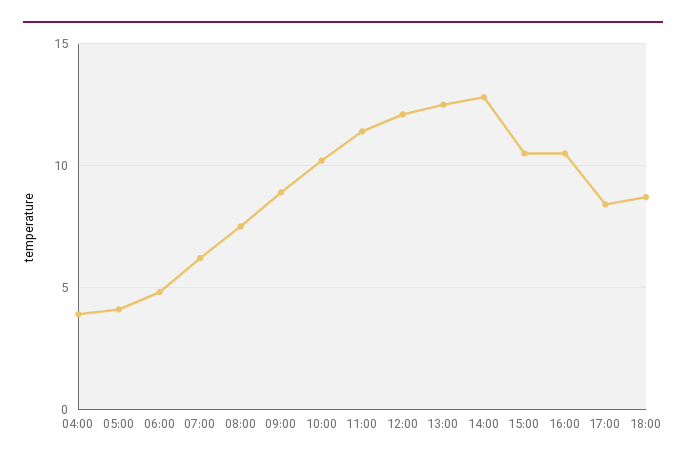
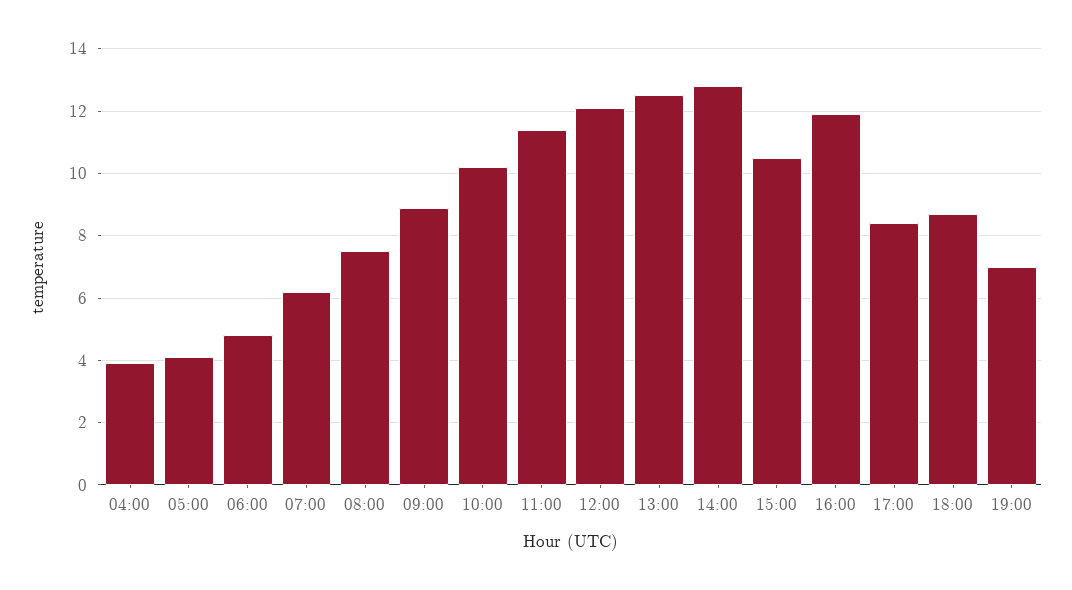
16:00: 10.5 -> 12
19:00: none -> 7

